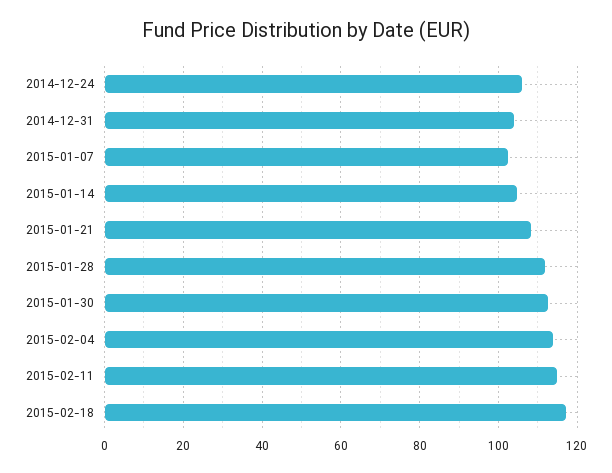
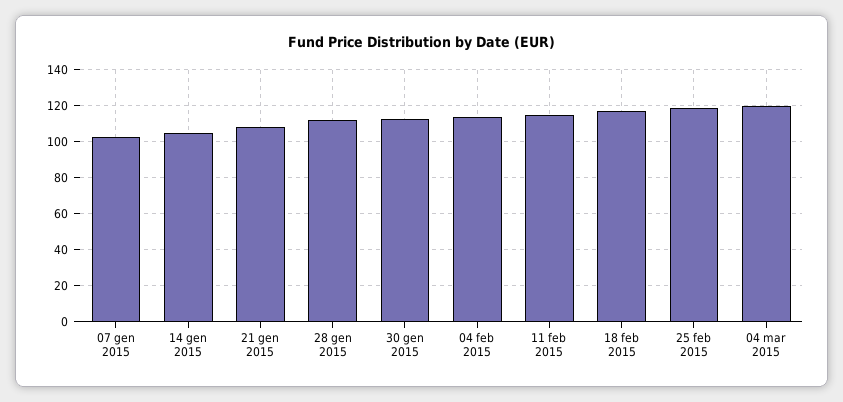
2014-12-24: 106 -> none
2014-12-31: 104 -> none
25 feb 2015: none -> 120
04 mar 2015: none -> 120

